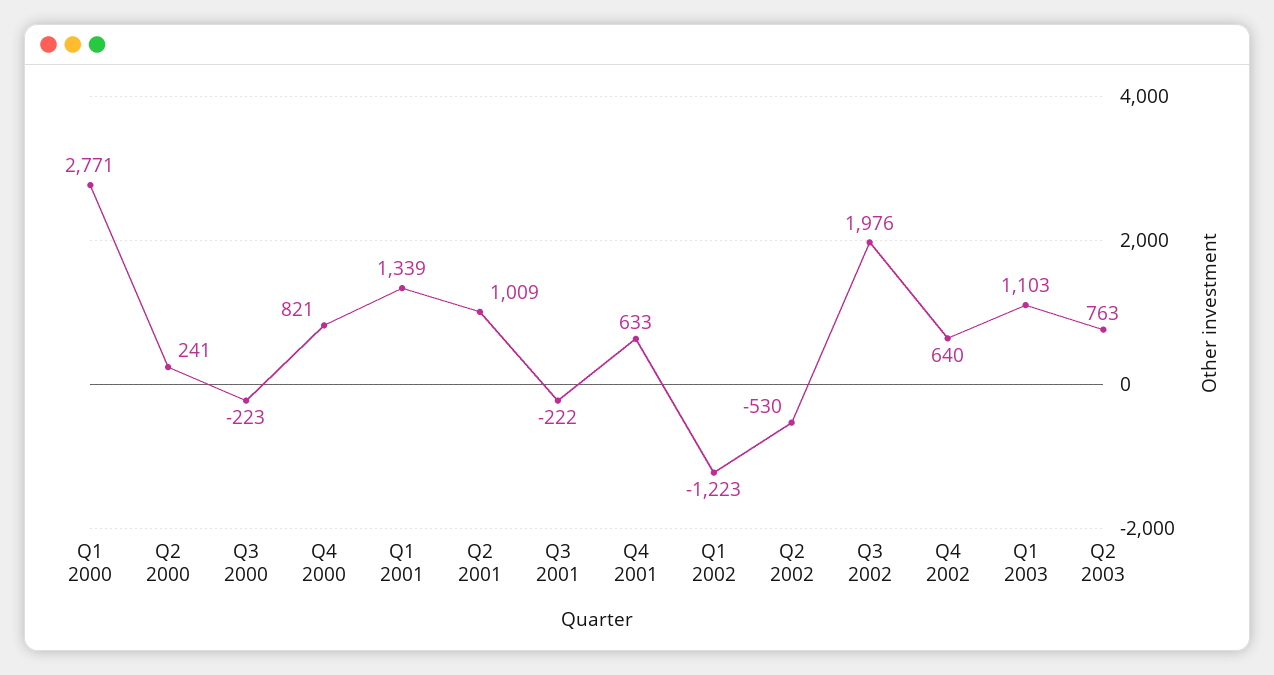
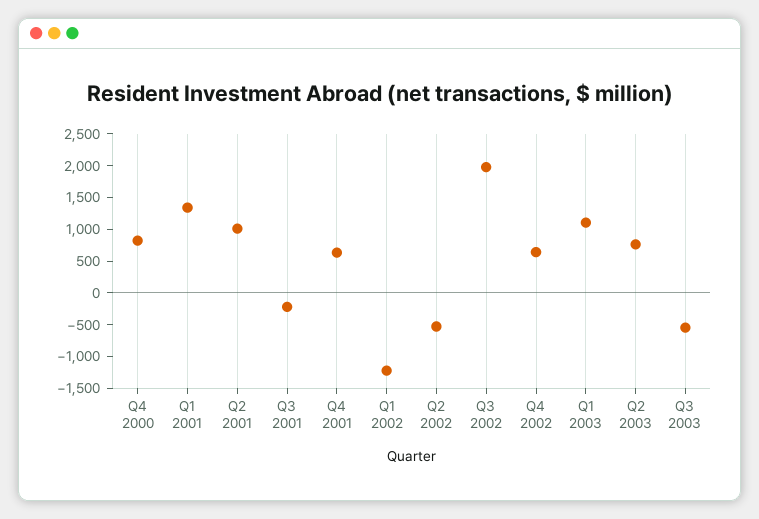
Q1 2000: 2771 -> none
Q2 2000: 241 -> none
Q3 2000: -223 -> none
Q3 2003: none -> -500

